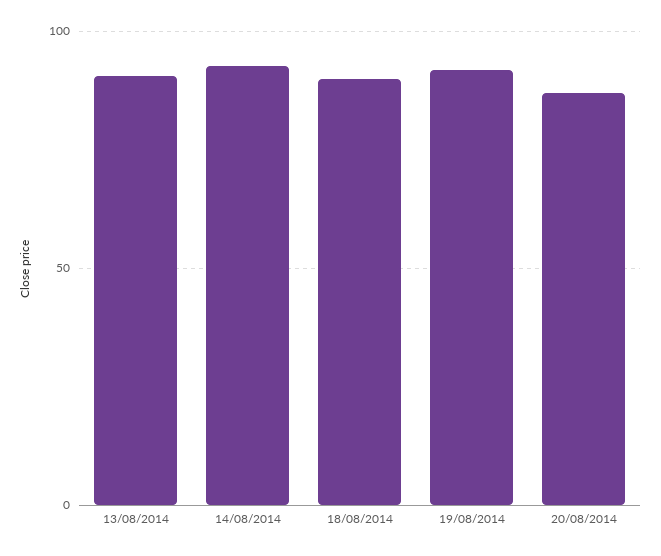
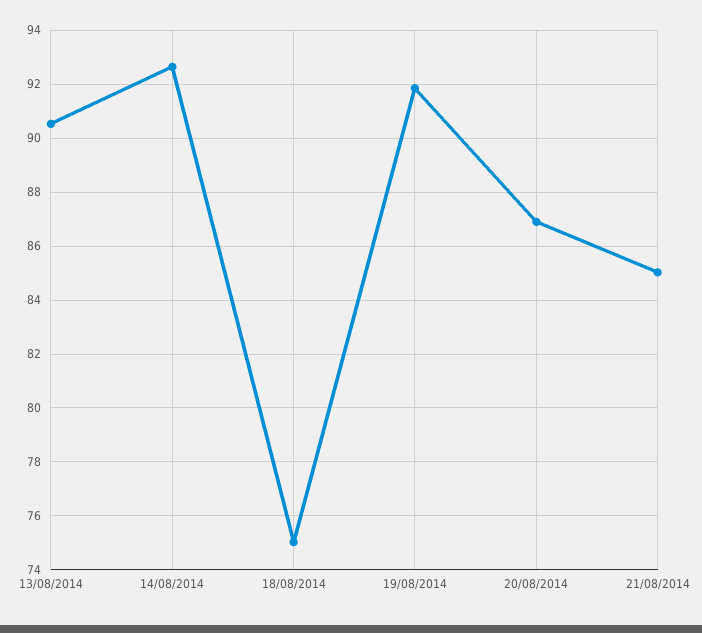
18/08/2014: 90 -> 75
21/08/2014: none -> 85

